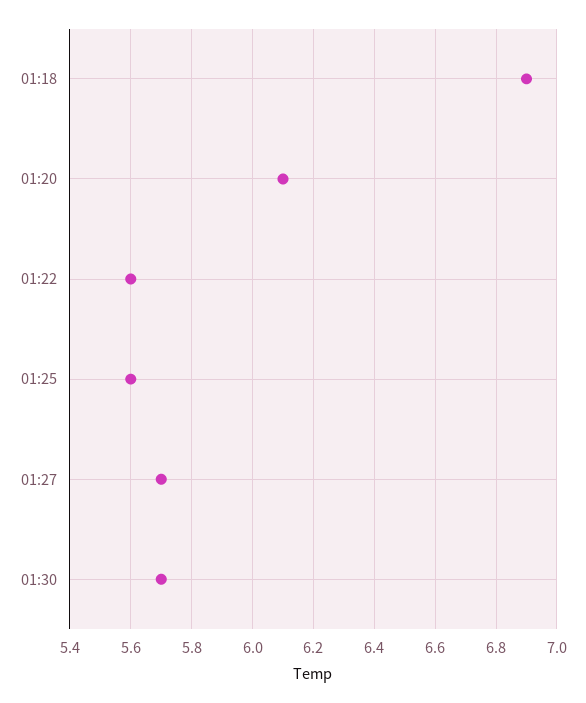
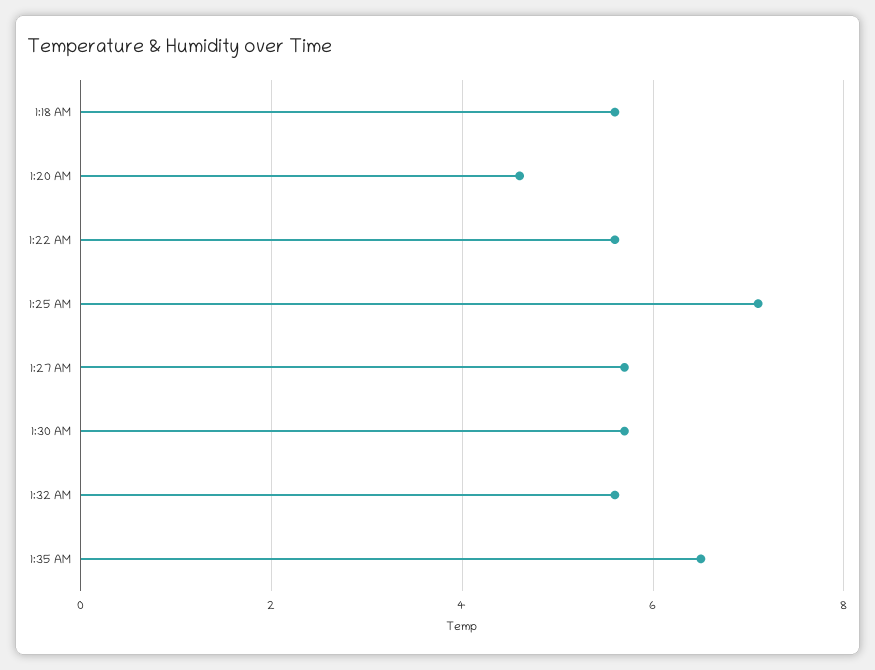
01:18: 6.9 -> 5.5
01:20: 6.1 -> 4.5
01:25: 5.6 -> 7
1:32 AM: none -> 5.5
1:35 AM: none -> 6.5

